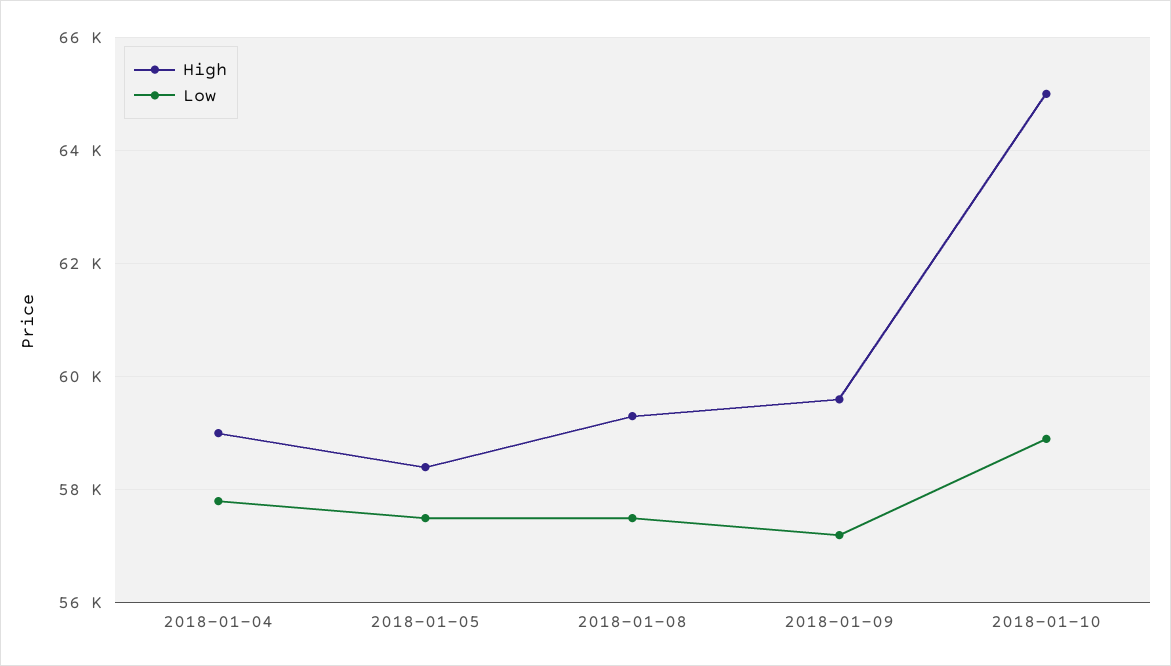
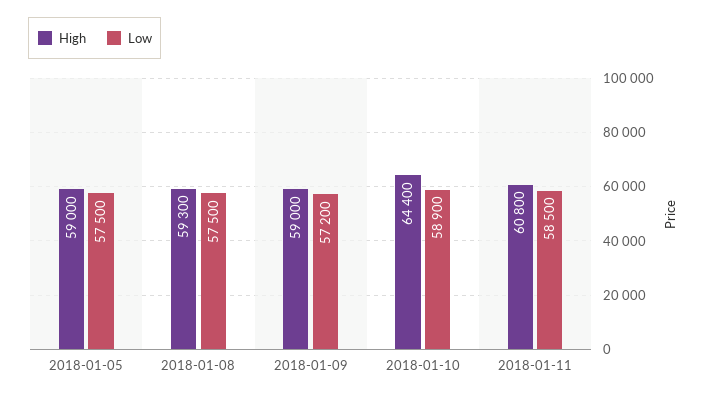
High, 2018-01-04: 59000 -> none
Low, 2018-01-04: 57800 -> none
High, 2018-01-05: 58400 -> 59000
High, 2018-01-09: 59600 -> 59000
High, 2018-01-10: 65000 -> 64400
High, 2018-01-11: none -> 60800
Low, 2018-01-11: none -> 58500

